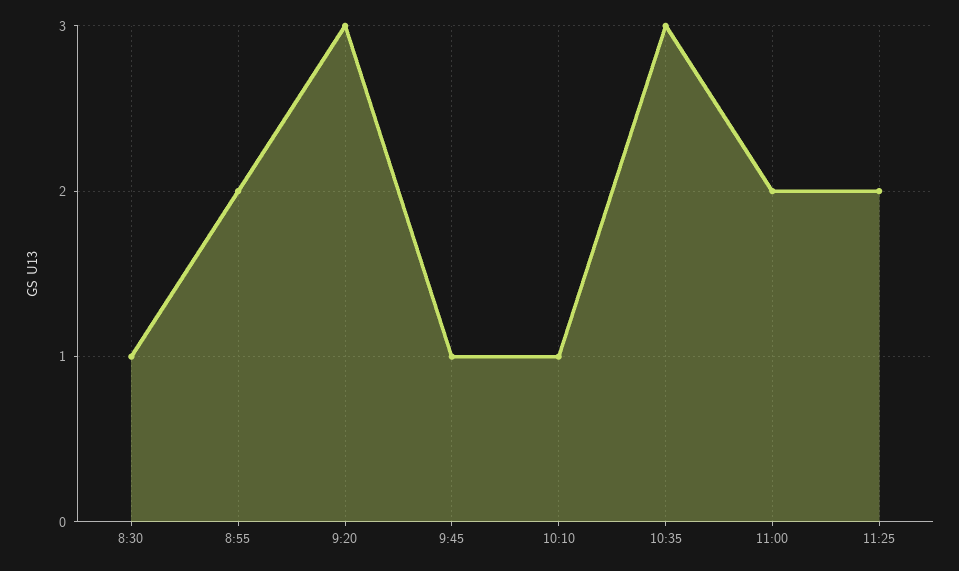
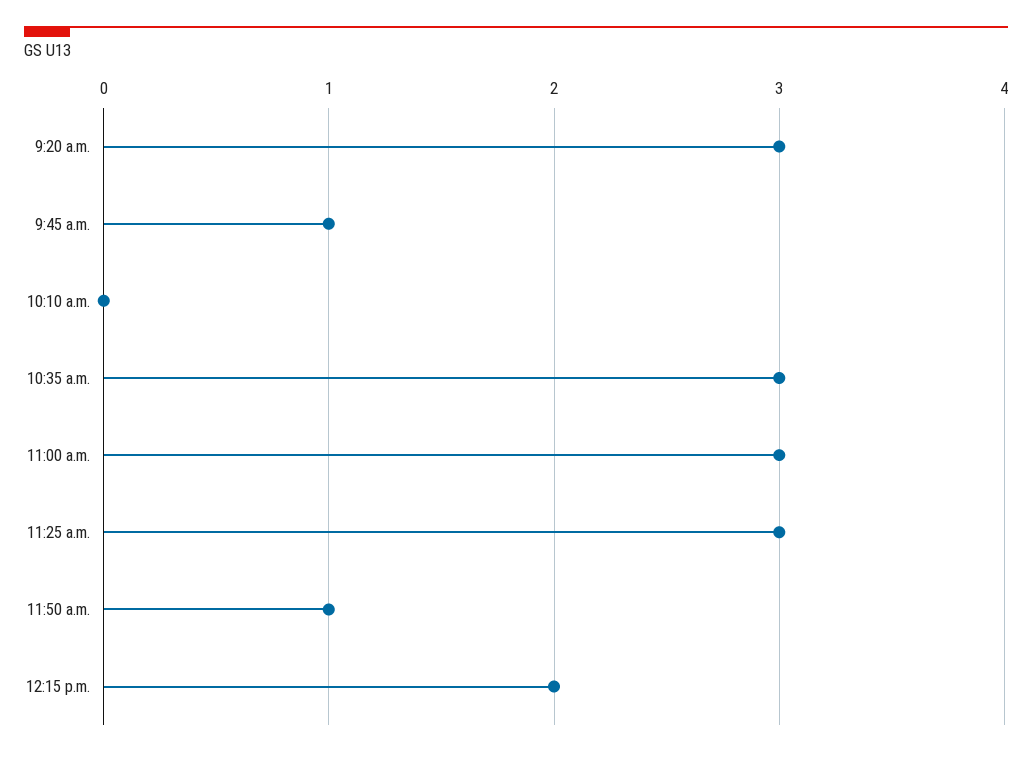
8:30: 1 -> none
8:55: 2 -> none
10:10: 1 -> 0
11:00: 2 -> 3
11:25: 2 -> 3
11:50 a.m.: none -> 1
12:15 p.m.: none -> 2

